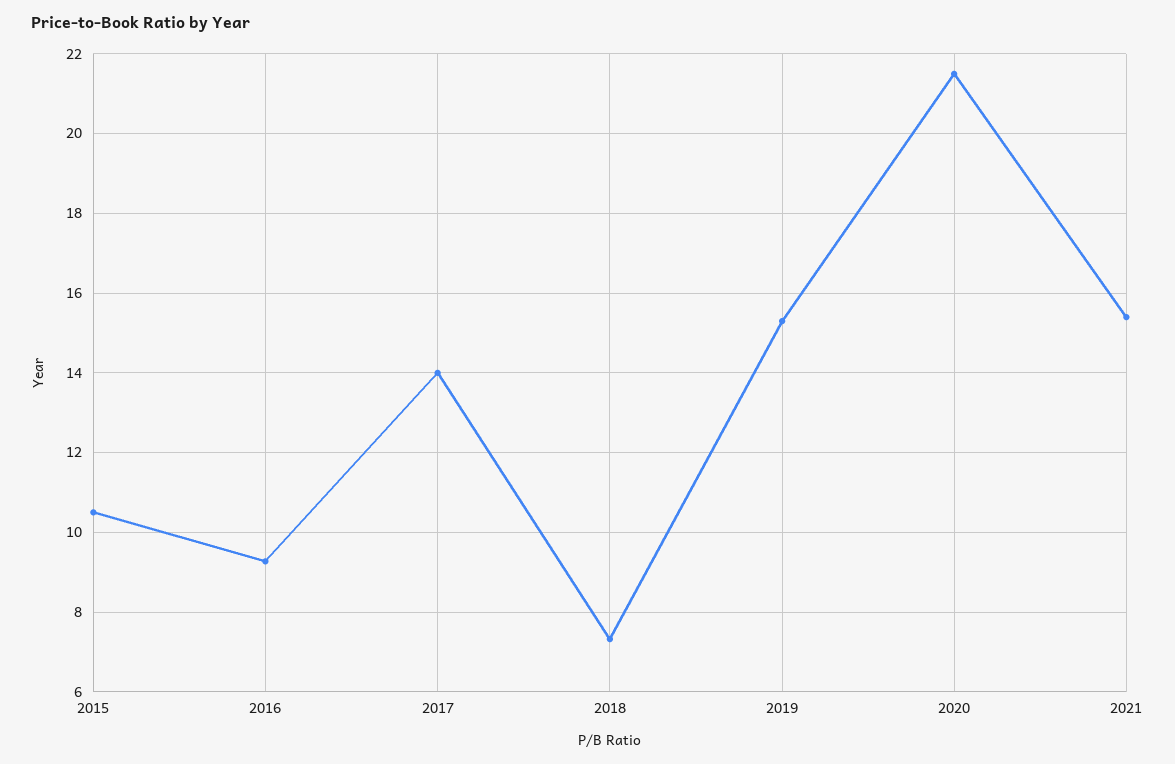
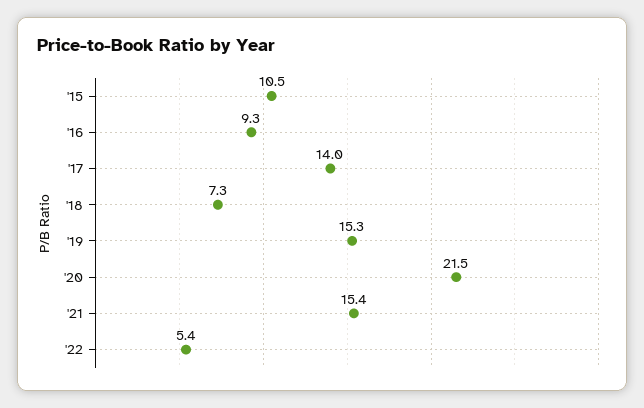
'22: none -> 5.4

